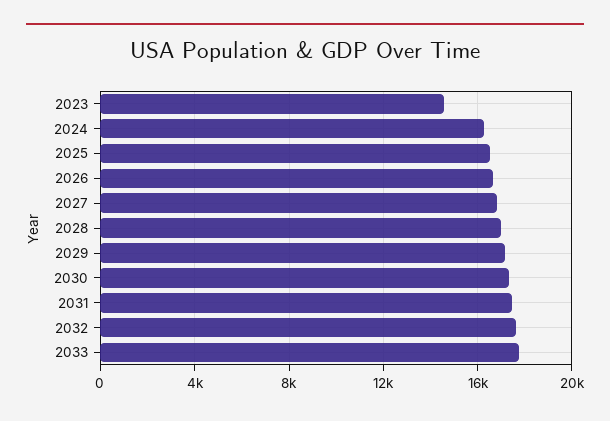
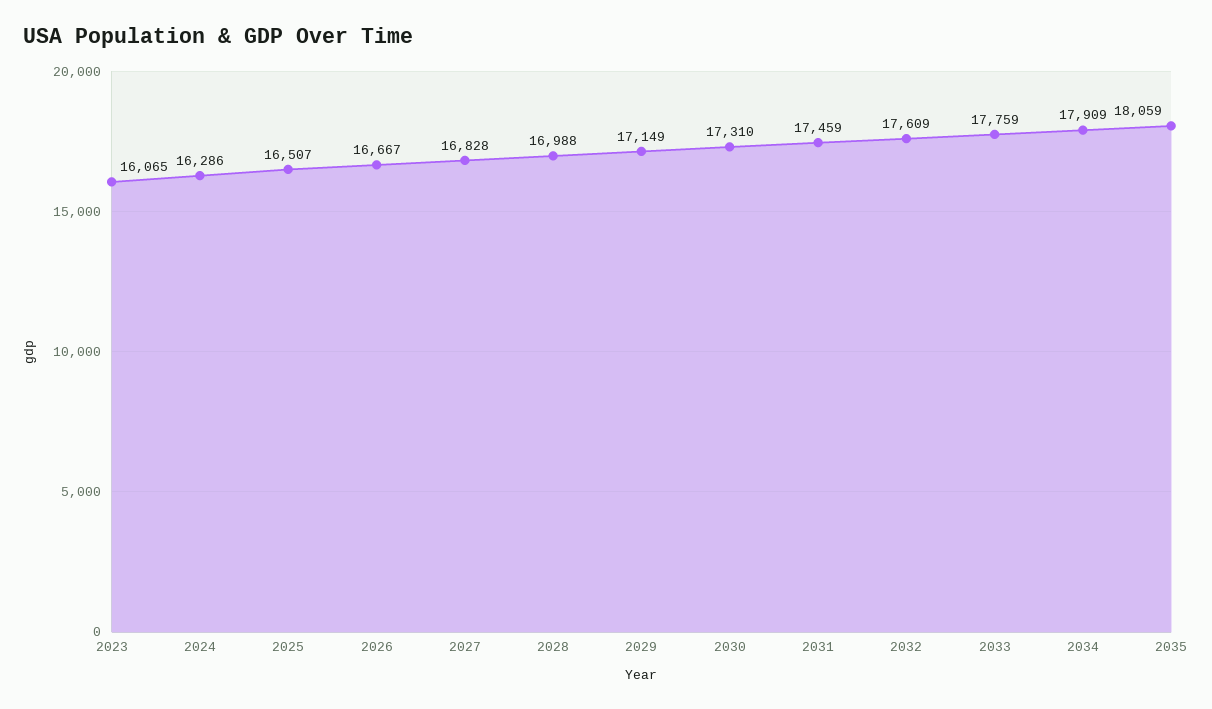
2023: 14500 -> 16065
2034: none -> 17909
2035: none -> 18059

